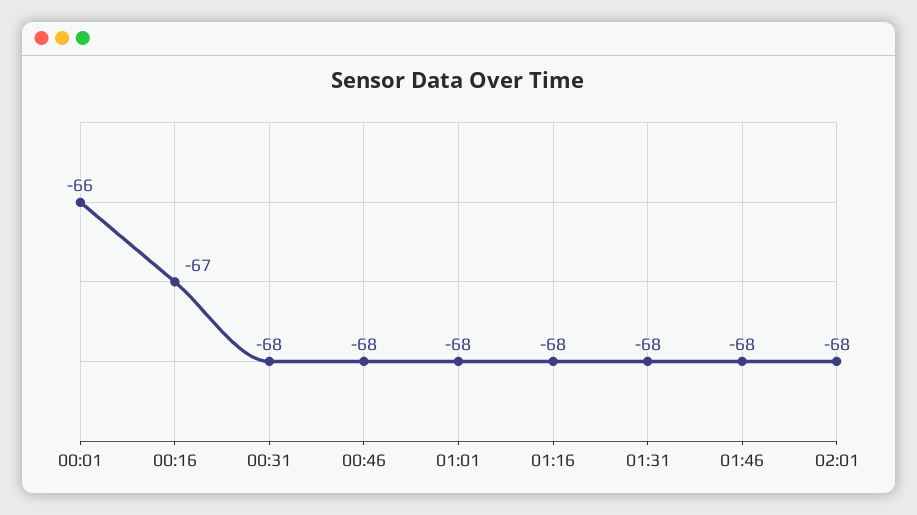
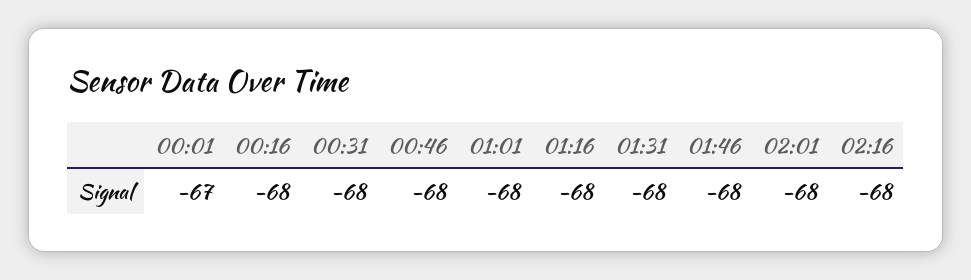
00:01: -66 -> -67
00:16: -67 -> -68
02:16: none -> -68

